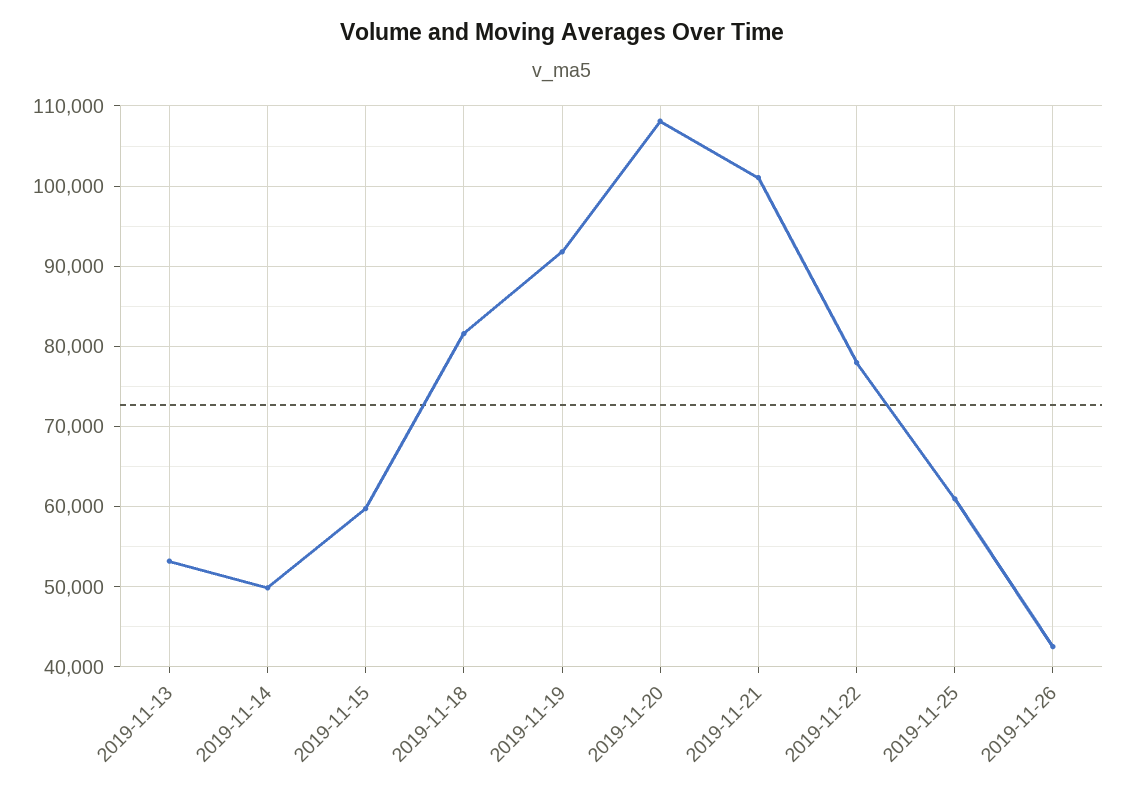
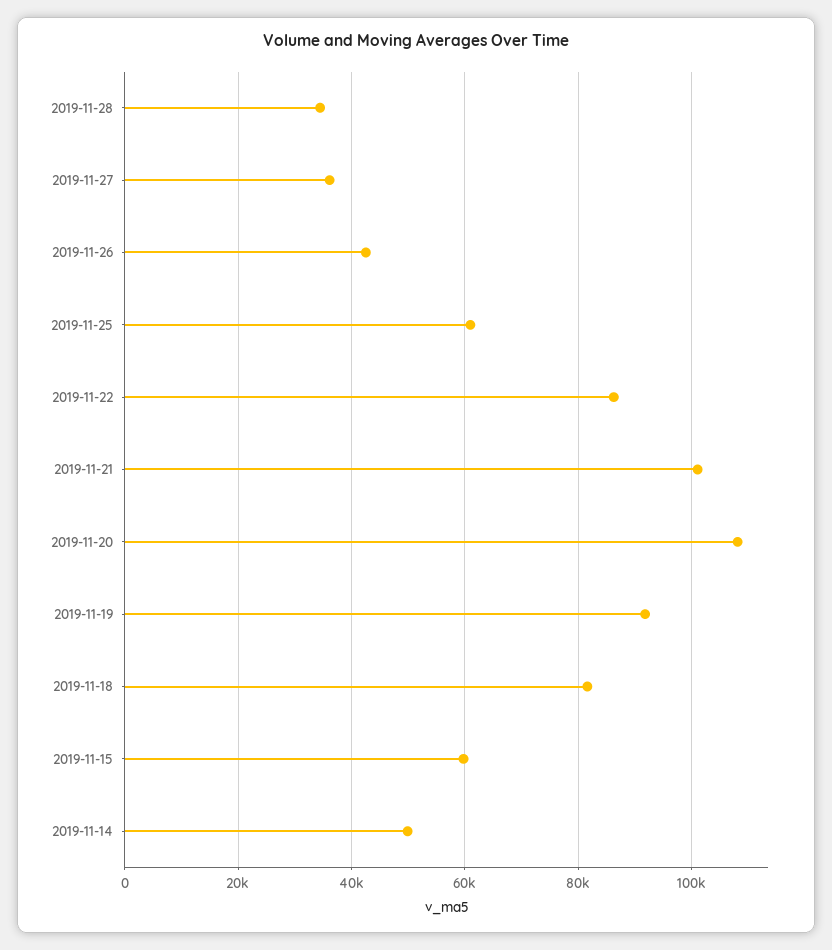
2019-11-13: 53000 -> none
2019-11-22: 78000 -> 86000
2019-11-28: none -> 34000
2019-11-27: none -> 36000

